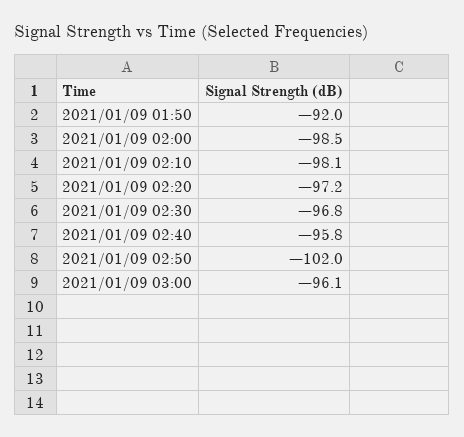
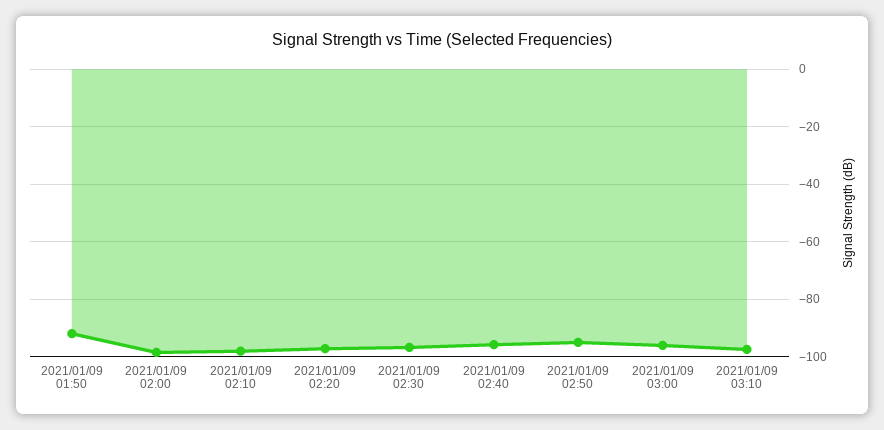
2021/01/09 02:50: -102 -> -95
2021/01/09 03:10: none -> -97.5

